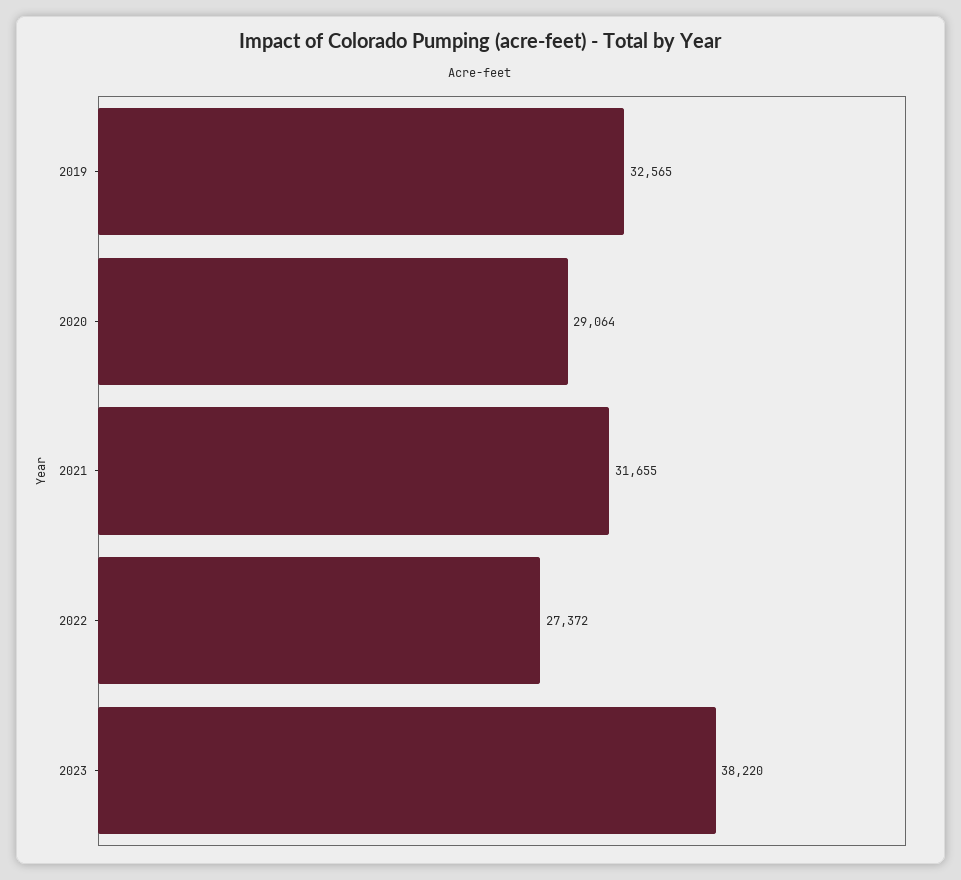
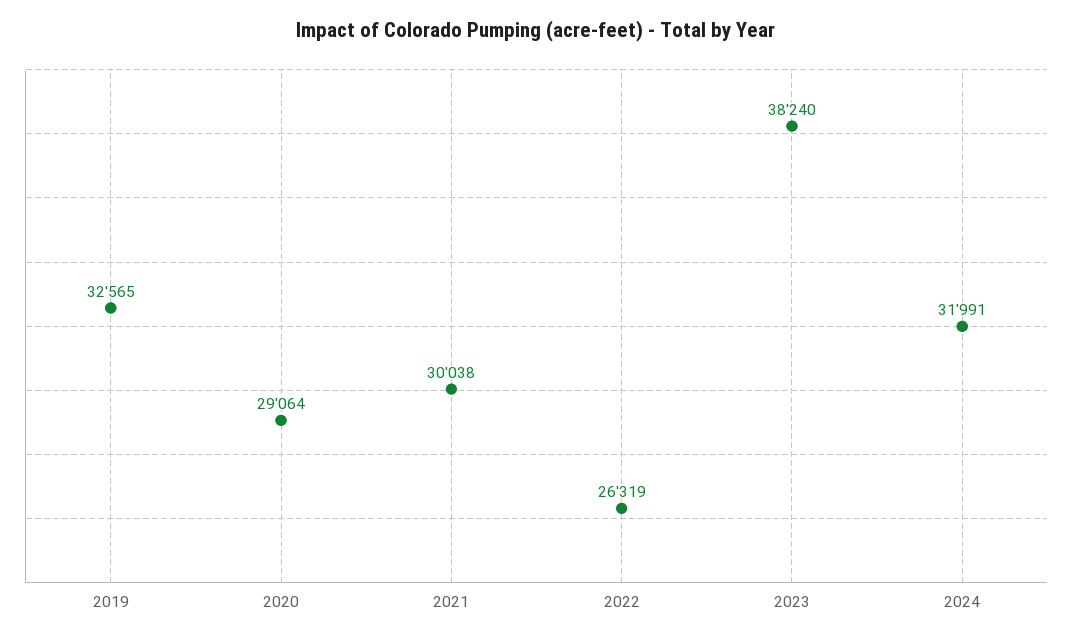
2021: 31655 -> 30038
2022: 27372 -> 26319
2023: 38220 -> 38240
2024: none -> 31991

